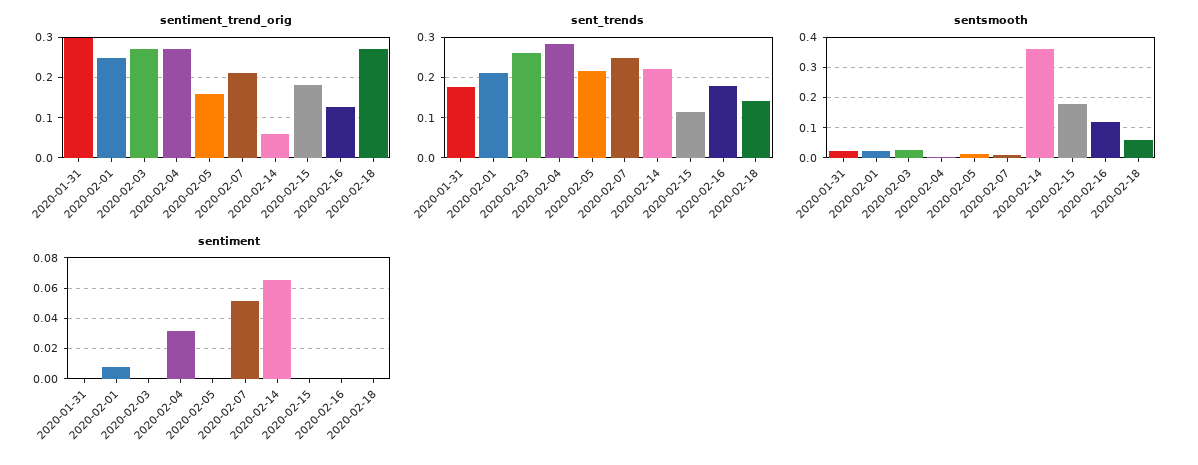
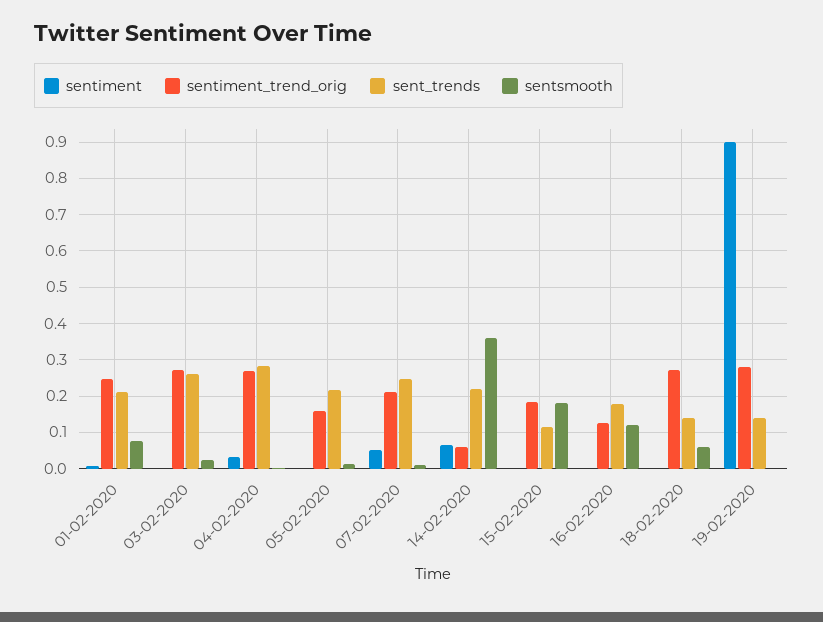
sentiment_trend_orig, 2020-01-31: 0.3 -> none
sent_trends, 2020-01-31: 0.18 -> none
sentsmooth, 2020-01-31: 0.02 -> none
sentsmooth, 2020-02-01: 0.02 -> 0.08
sentiment, 2020-01-31: 0 -> none
sentiment, 19-02-2020: none -> 0.9
sentiment_trend_orig, 19-02-2020: none -> 0.28
sent_trends, 19-02-2020: none -> 0.14
sentsmooth, 19-02-2020: none -> 0

